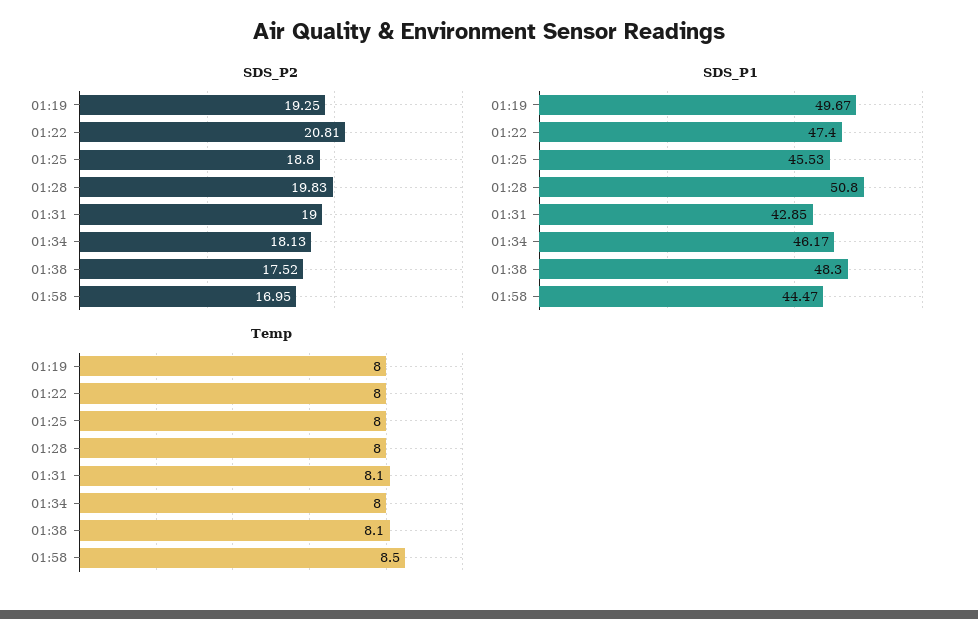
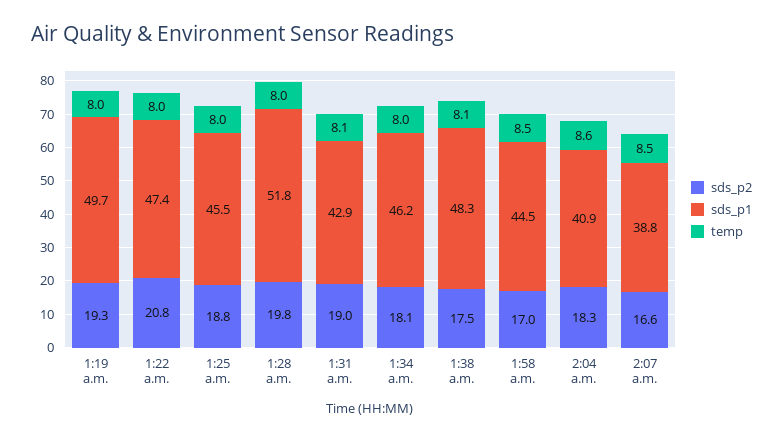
SDS_P1, 01:28: 50.8 -> 51.8
SDS_P2, 2:04 a.m.: none -> 18.3
SDS_P1, 2:04 a.m.: none -> 40.9
Temp, 2:04 a.m.: none -> 8.6
SDS_P2, 2:07 a.m.: none -> 16.6
SDS_P1, 2:07 a.m.: none -> 38.8
Temp, 2:07 a.m.: none -> 8.5

